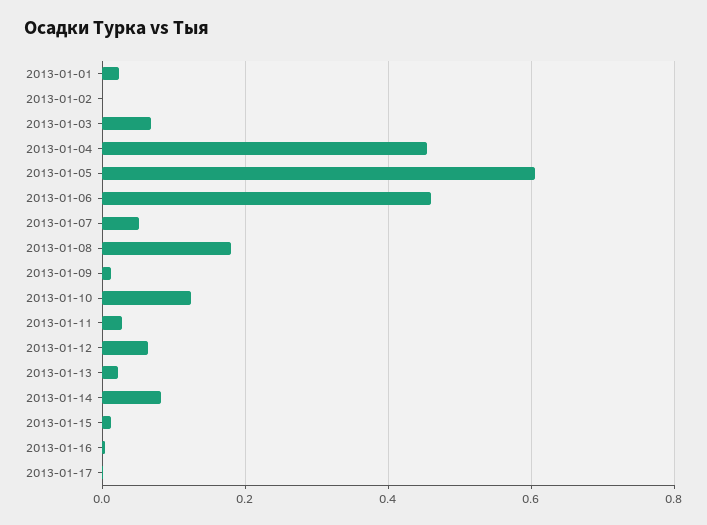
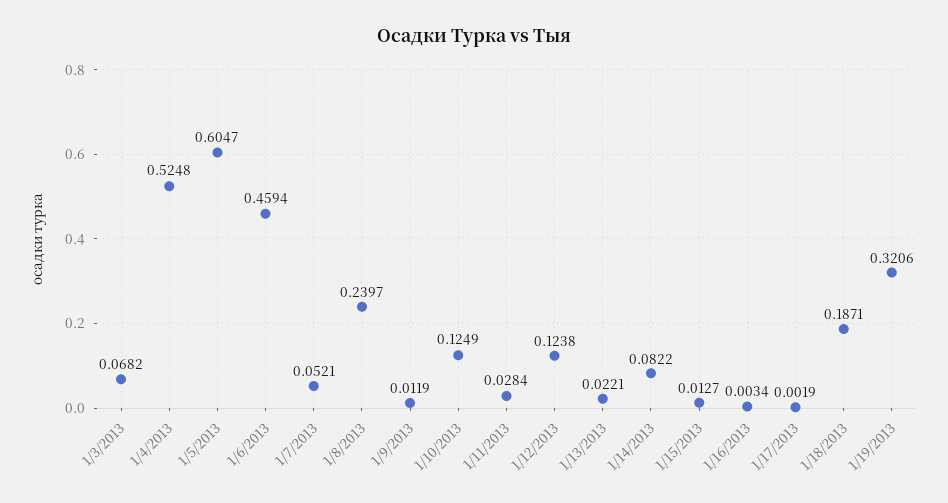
2013-01-01: 0.02 -> none
2013-01-02: 0 -> none
2013-01-04: 0.46 -> 0.5248
2013-01-08: 0.18 -> 0.2397
2013-01-12: 0.06 -> 0.1238
1/18/2013: none -> 0.1871
1/19/2013: none -> 0.3206

